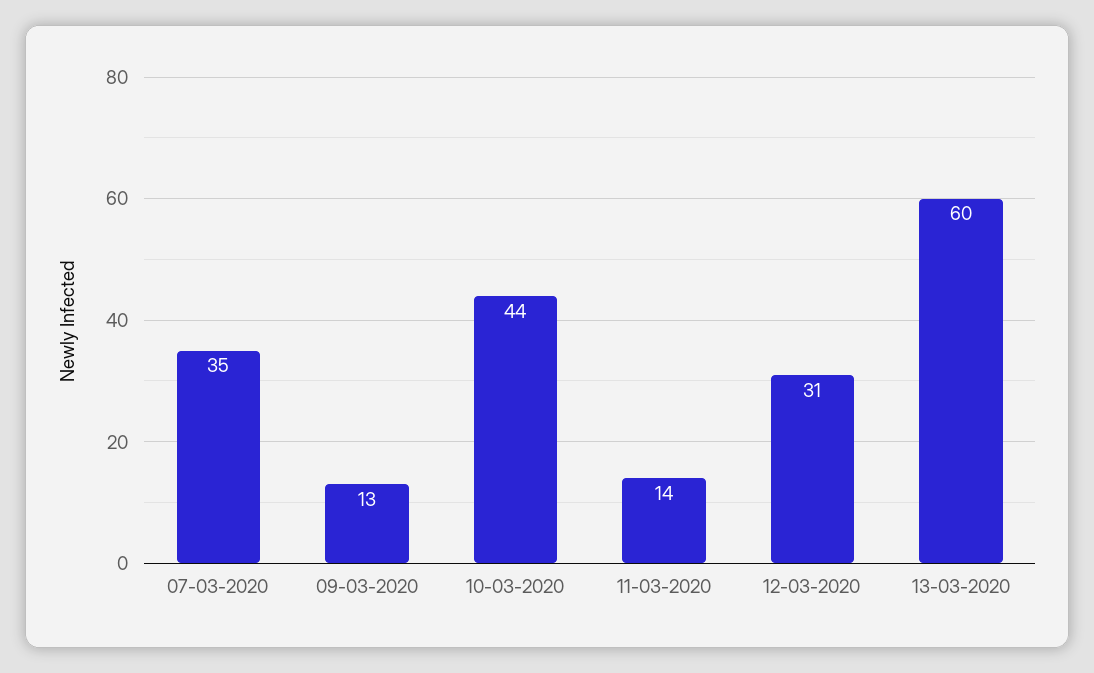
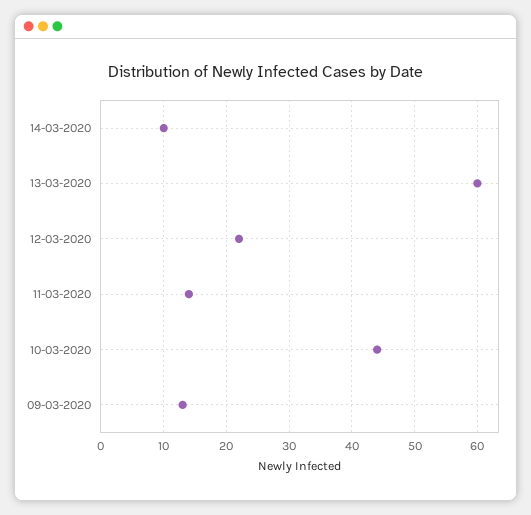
07-03-2020: 35 -> none
12-03-2020: 31 -> 22
14-03-2020: none -> 10

